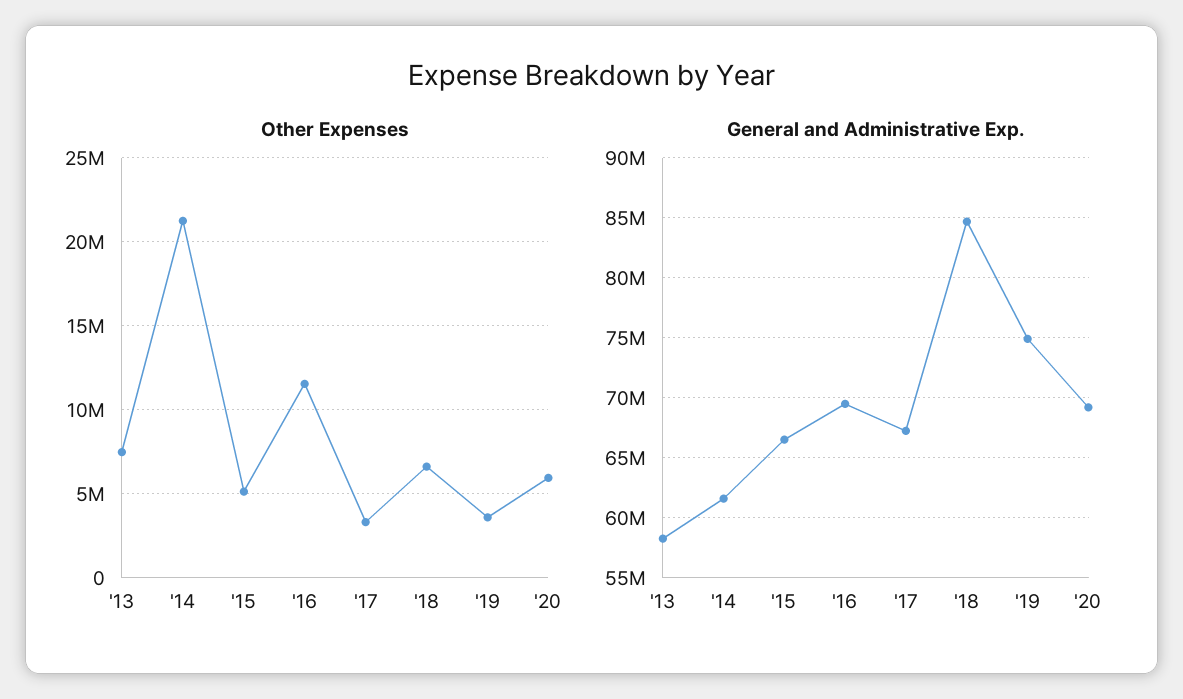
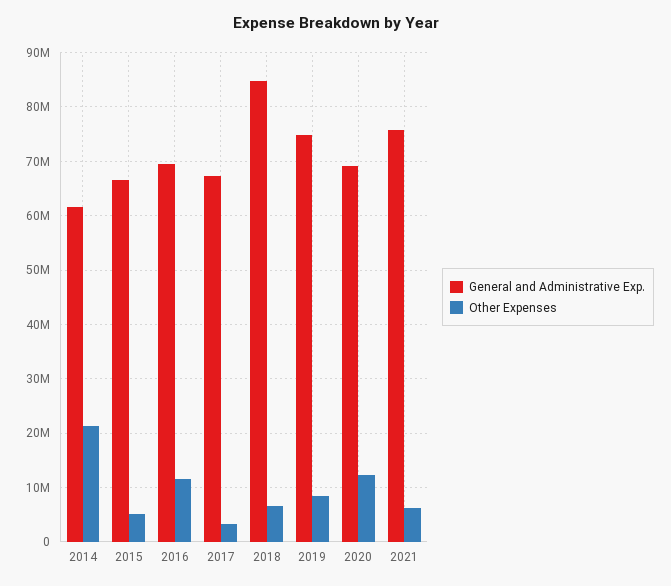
Other Expenses, '13: 7500000 -> none
Other Expenses, '19: 3500000 -> 8000000
Other Expenses, '20: 6000000 -> 12000000
General and Administrative Exp., '13: 58000000 -> none
General and Administrative Exp., 2021: none -> 76000000
Other Expenses, 2021: none -> 6000000

